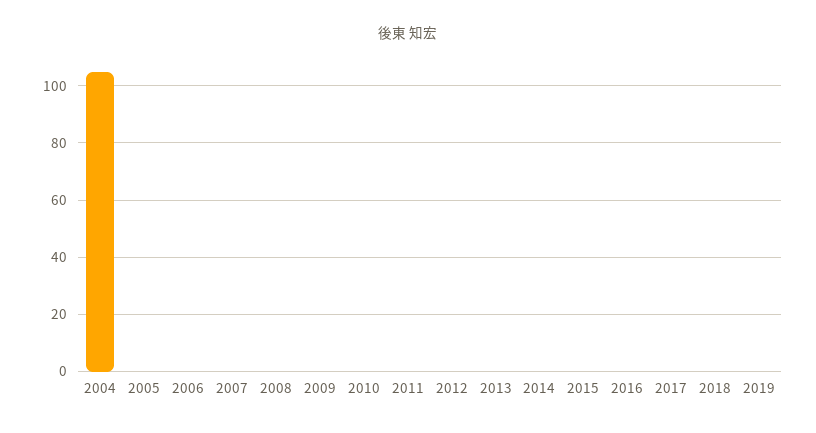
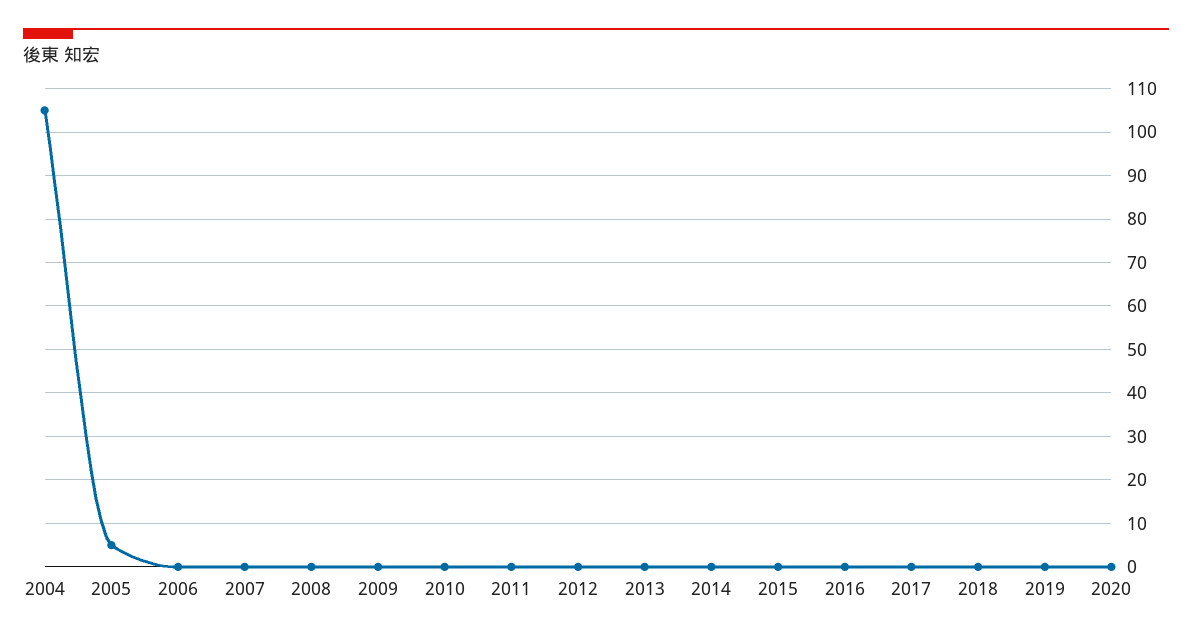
2005: 0 -> 5
2020: none -> 0

